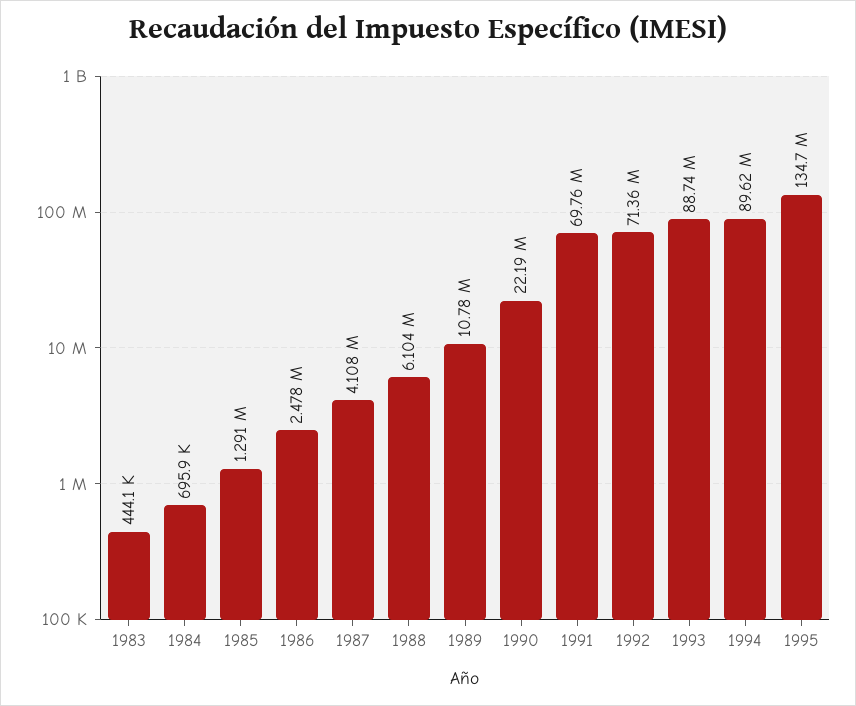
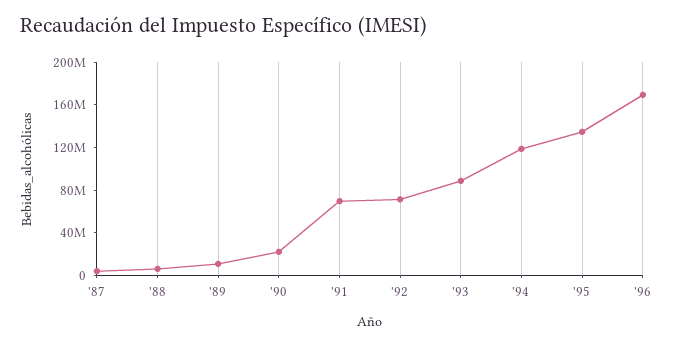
1983: 444100 -> none
1984: 695900 -> none
1985: 1291000 -> none
1986: 2478000 -> none
1994: 89620000 -> 120000000
'96: none -> 170000000

